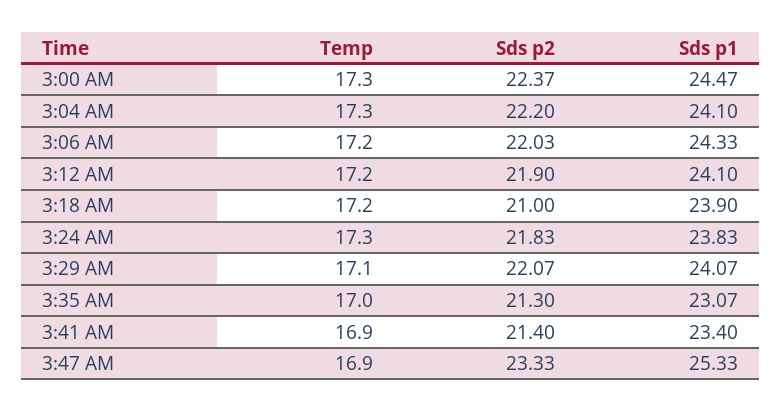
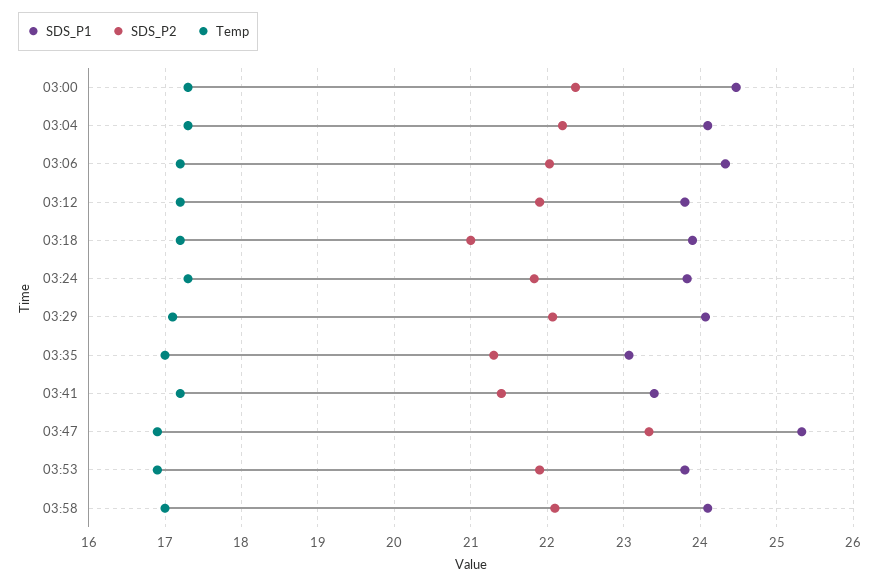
Sds p1, 3:12 AM: 24.1 -> 23.8
Temp, 3:41 AM: 16.9 -> 17.2
Sds p1, 03:53: none -> 23.8
Sds p2, 03:53: none -> 21.9
Temp, 03:53: none -> 16.9
Sds p1, 03:58: none -> 24.1
Sds p2, 03:58: none -> 22.1
Temp, 03:58: none -> 17

